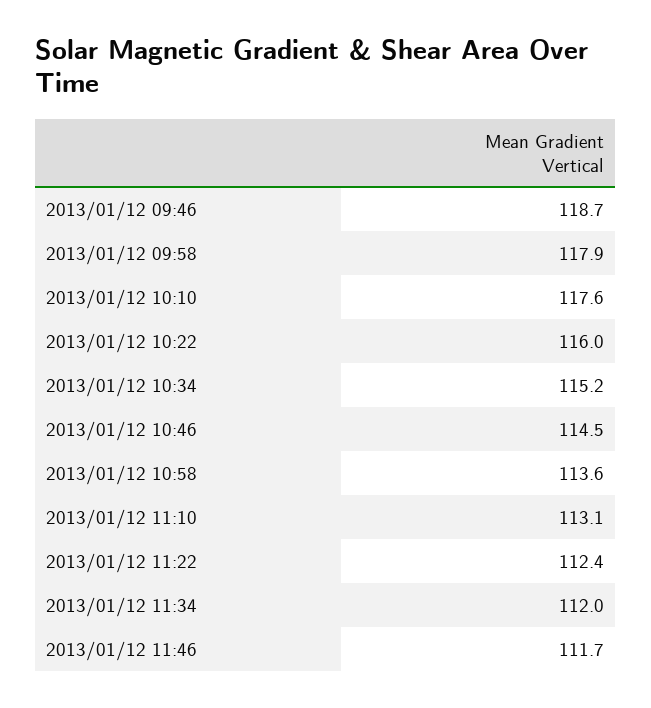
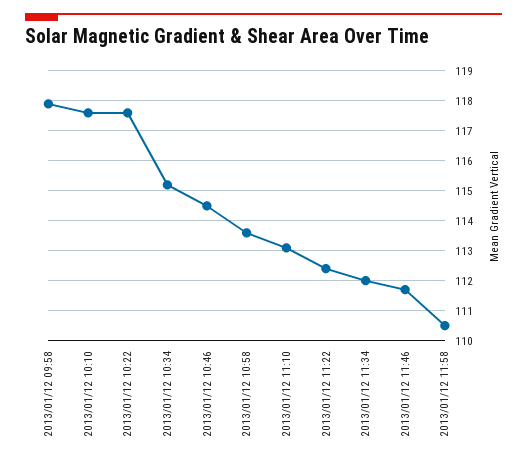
2013/01/12 09:46: 118.7 -> none
2013/01/12 10:22: 116 -> 117.5
2013/01/12 11:58: none -> 110.5

